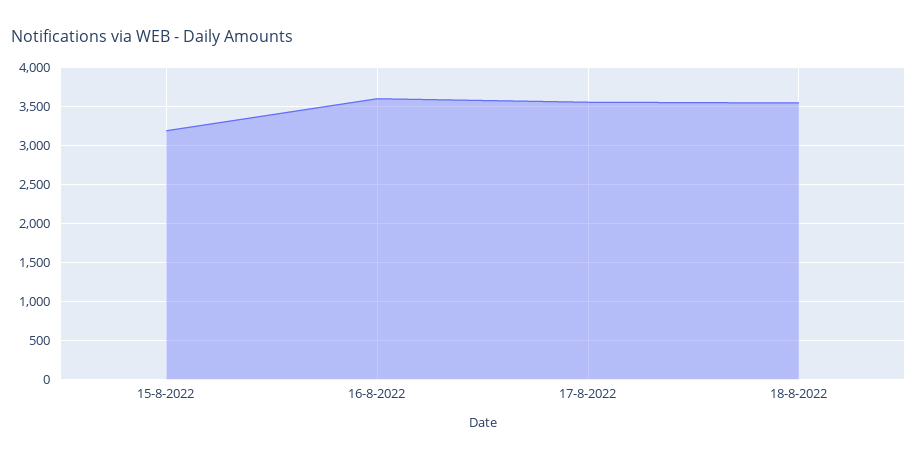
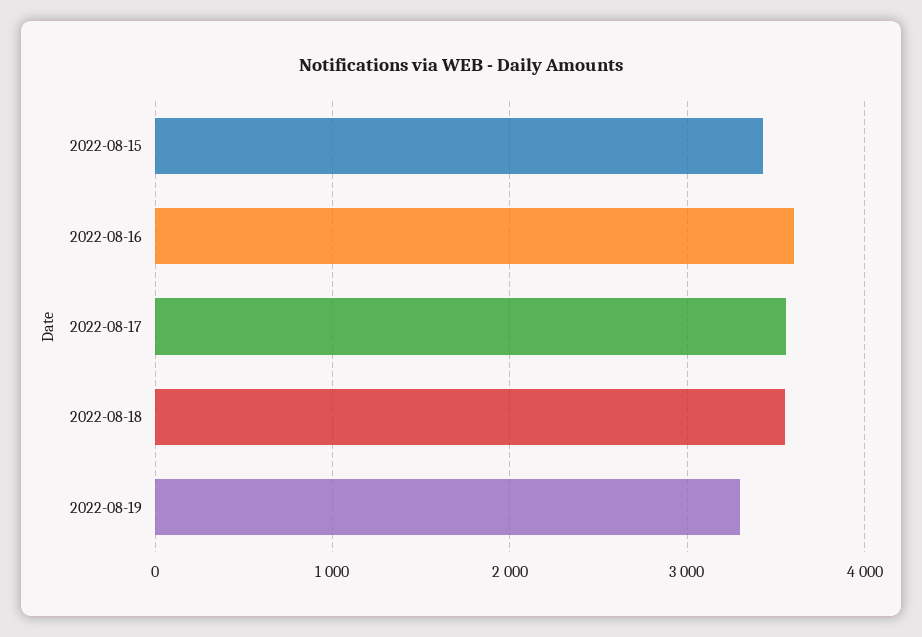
15-8-2022: 3200 -> 3400
2022-08-19: none -> 3300

